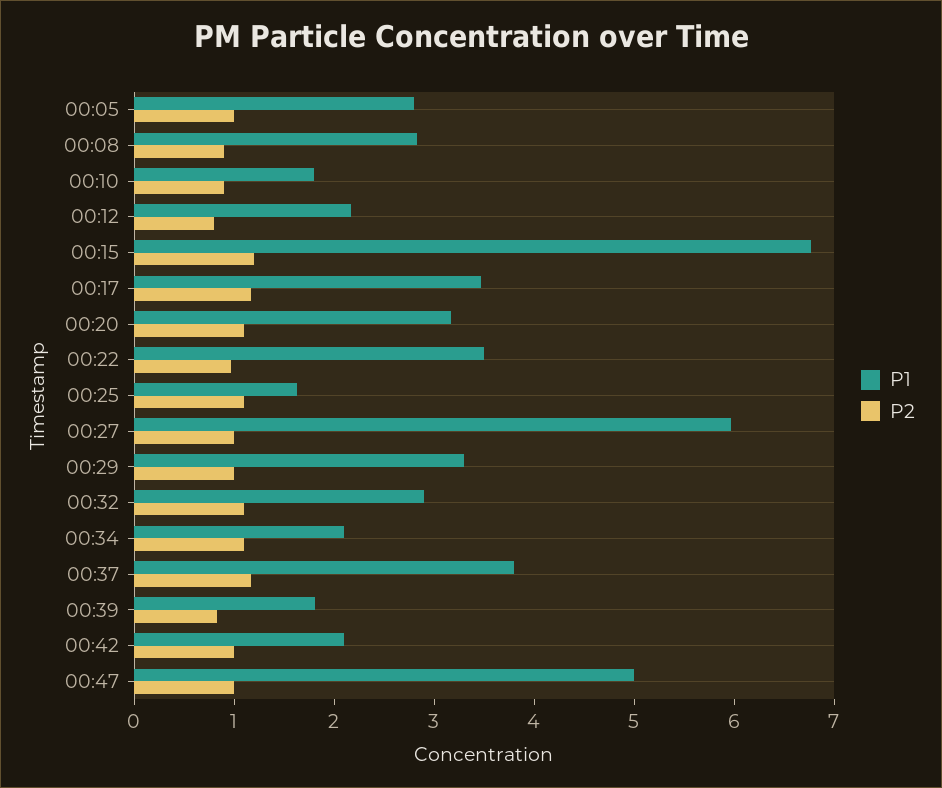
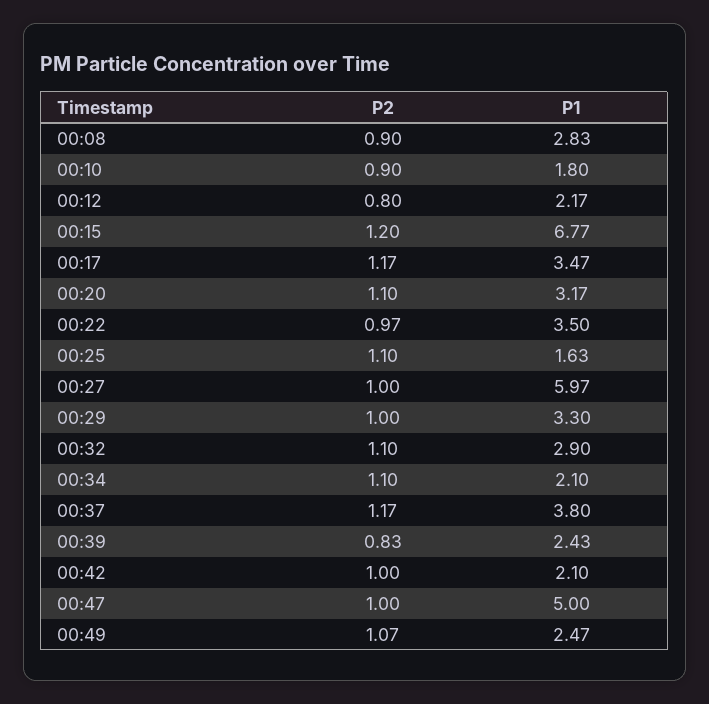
P1, 00:05: 2.8 -> none
P2, 00:05: 1 -> none
P1, 00:39: 1.8 -> 2.43
P2, 00:49: none -> 1.07
P1, 00:49: none -> 2.47

